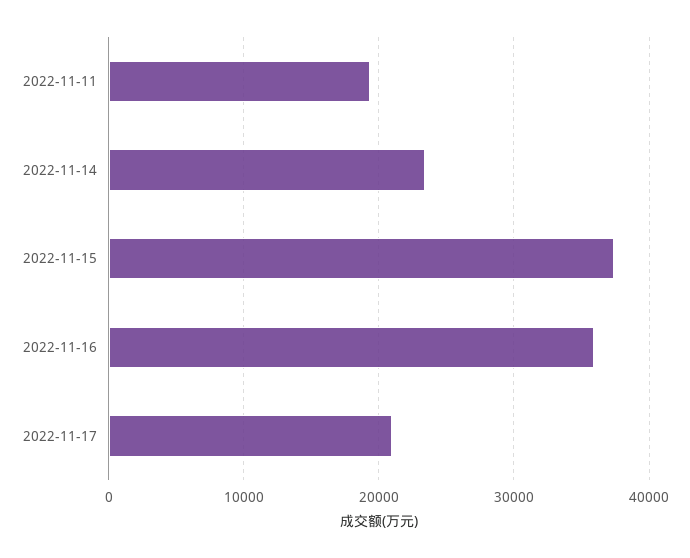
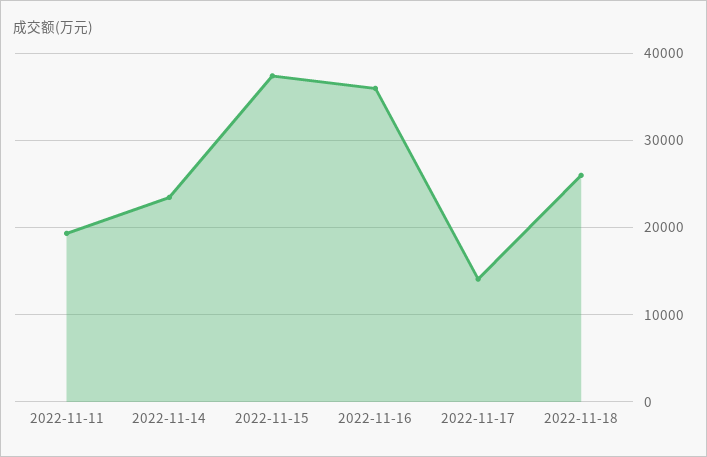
2022-11-17: 21000 -> 14000
2022-11-18: none -> 26000

